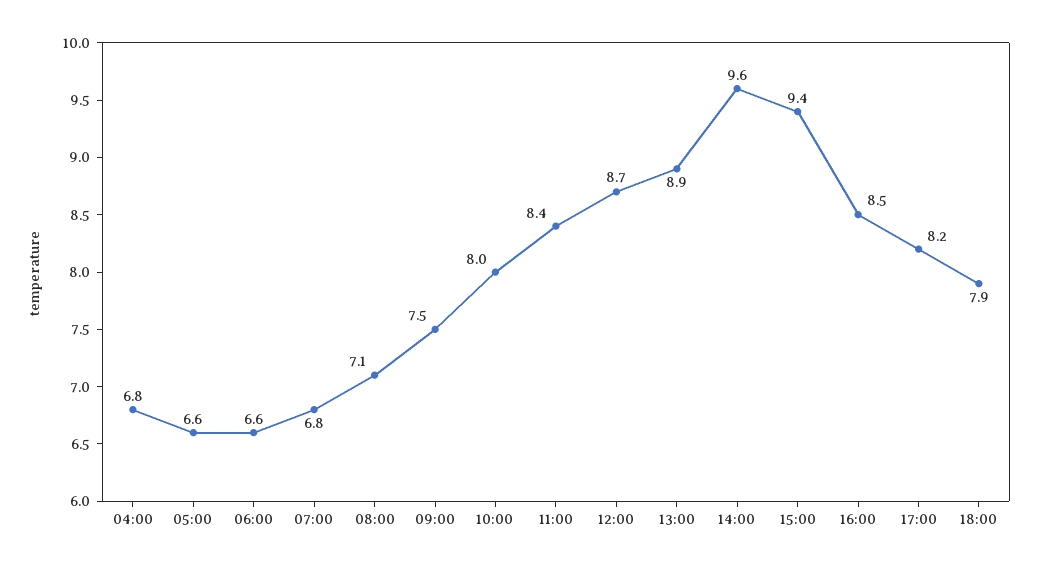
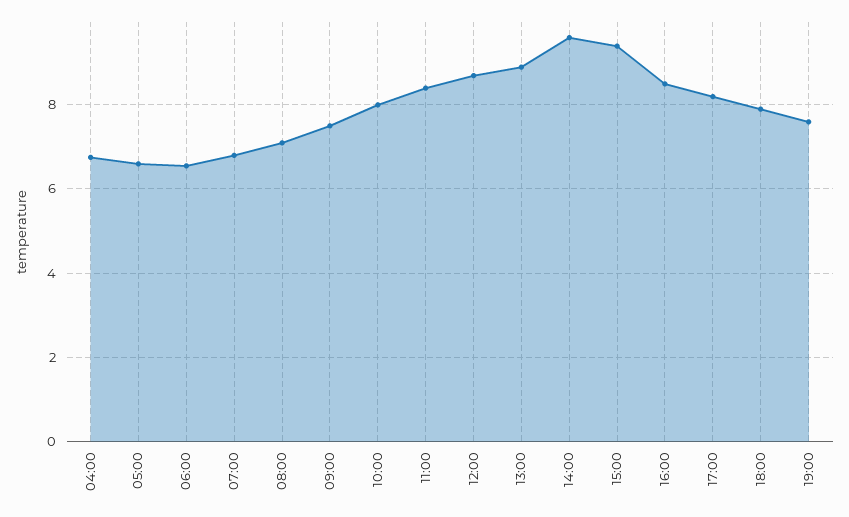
19:00: none -> 7.6

